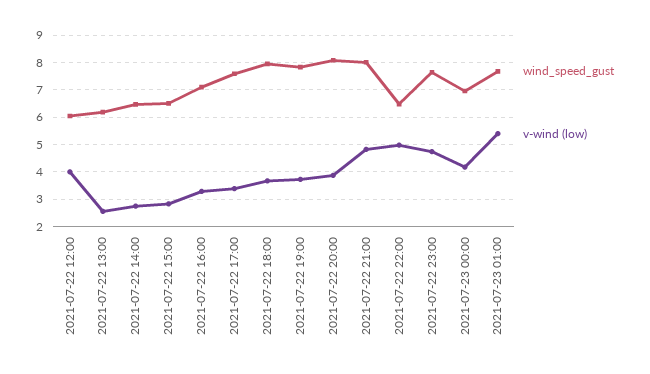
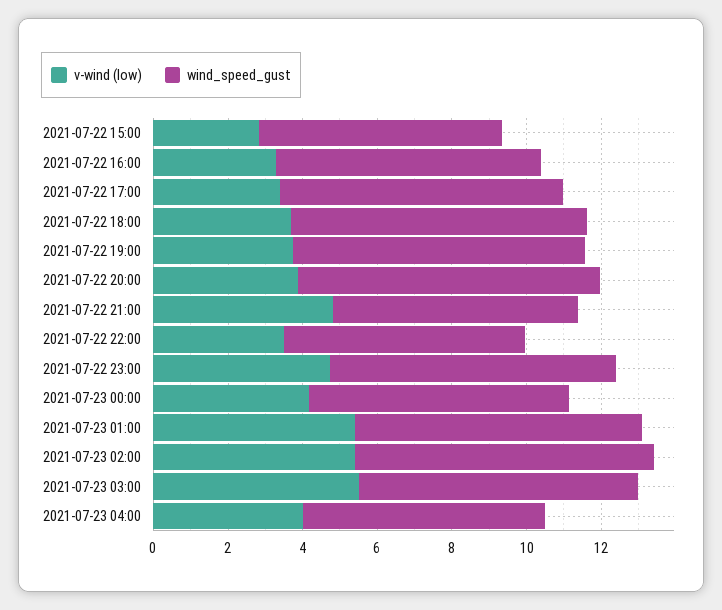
wind_speed_gust, 2021-07-22 12:00: 6 -> none
v-wind (low), 2021-07-22 12:00: 4 -> none
wind_speed_gust, 2021-07-22 13:00: 6.25 -> none
v-wind (low), 2021-07-22 13:00: 2.5 -> none
wind_speed_gust, 2021-07-22 14:00: 6.5 -> none
v-wind (low), 2021-07-22 14:00: 2.75 -> none
wind_speed_gust, 2021-07-22 21:00: 8 -> 6.5
v-wind (low), 2021-07-22 22:00: 5 -> 3.5
v-wind (low), 2021-07-23 02:00: none -> 5.5
wind_speed_gust, 2021-07-23 02:00: none -> 8
v-wind (low), 2021-07-23 03:00: none -> 5.5
wind_speed_gust, 2021-07-23 03:00: none -> 7.5
v-wind (low), 2021-07-23 04:00: none -> 4
wind_speed_gust, 2021-07-23 04:00: none -> 6.5

